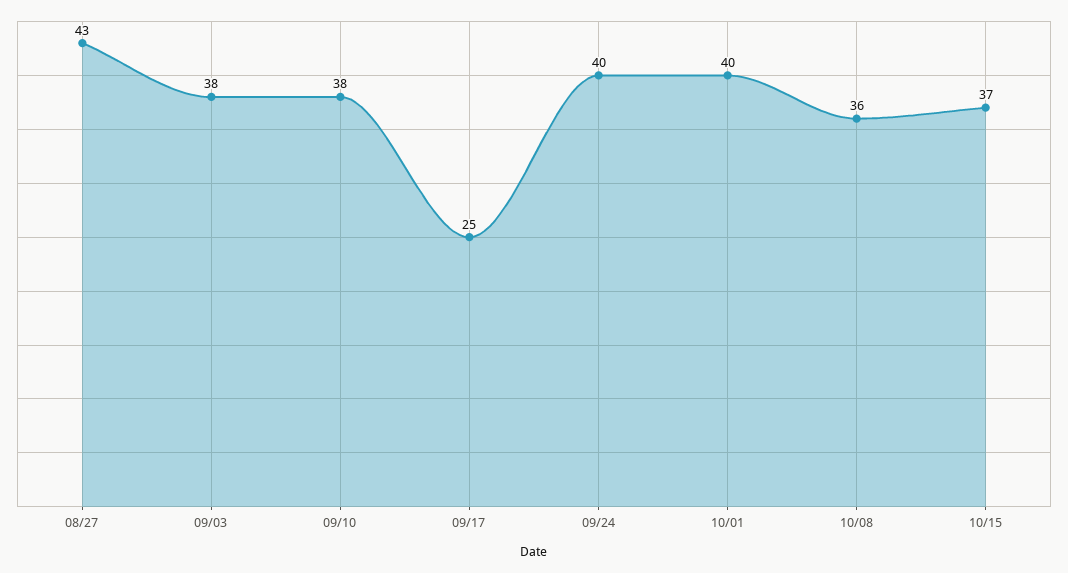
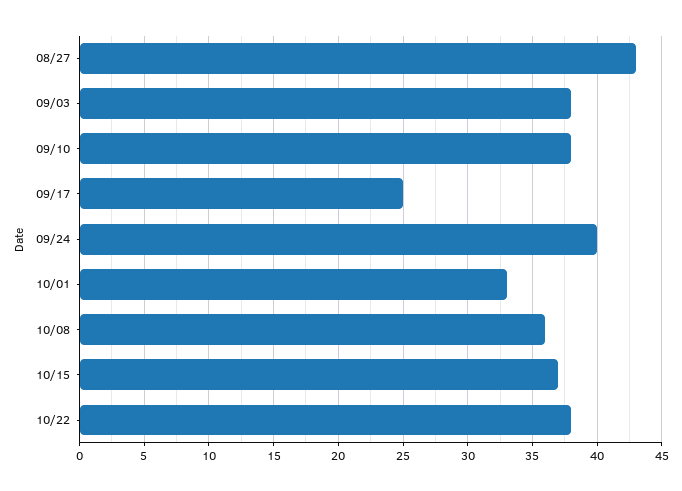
10/01: 40 -> 33
10/22: none -> 38

